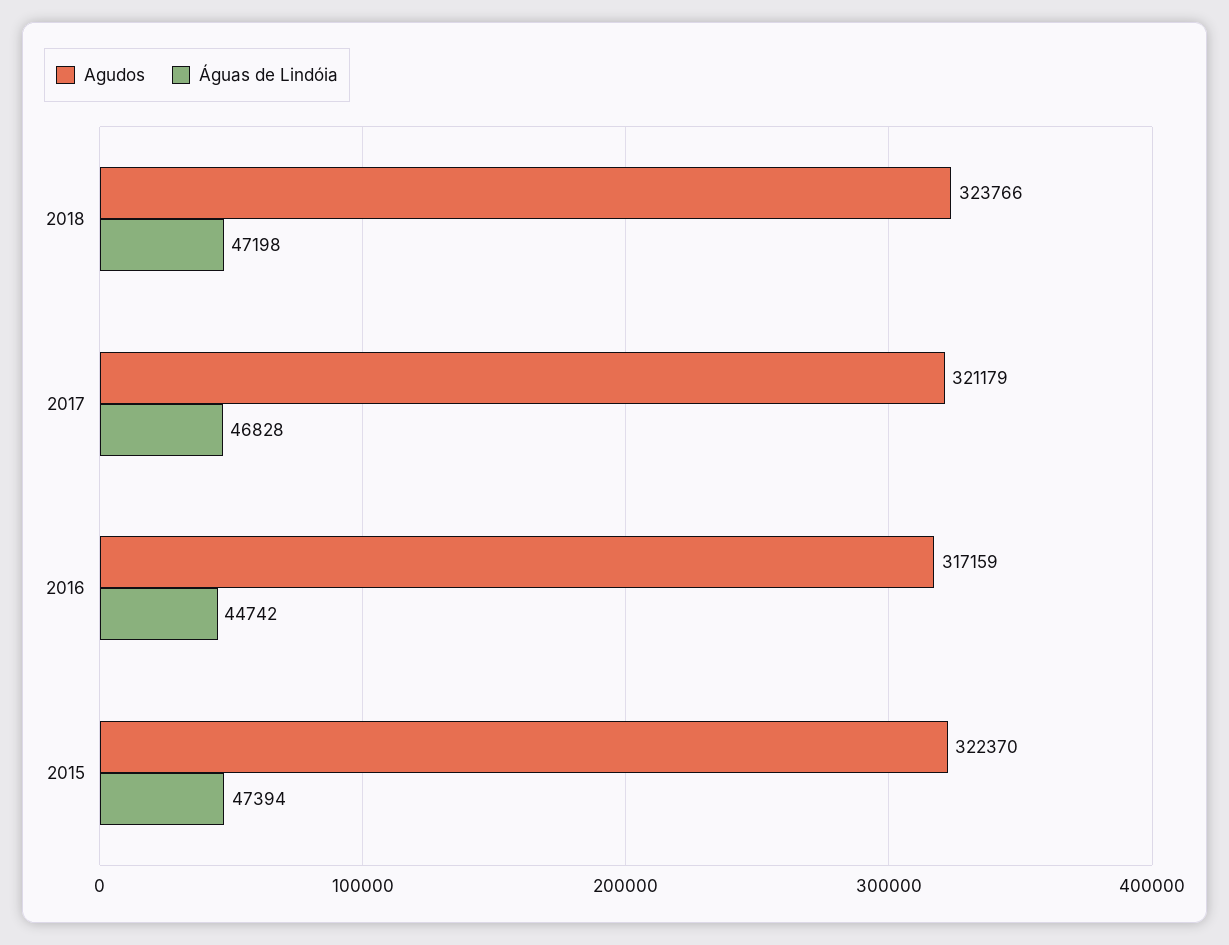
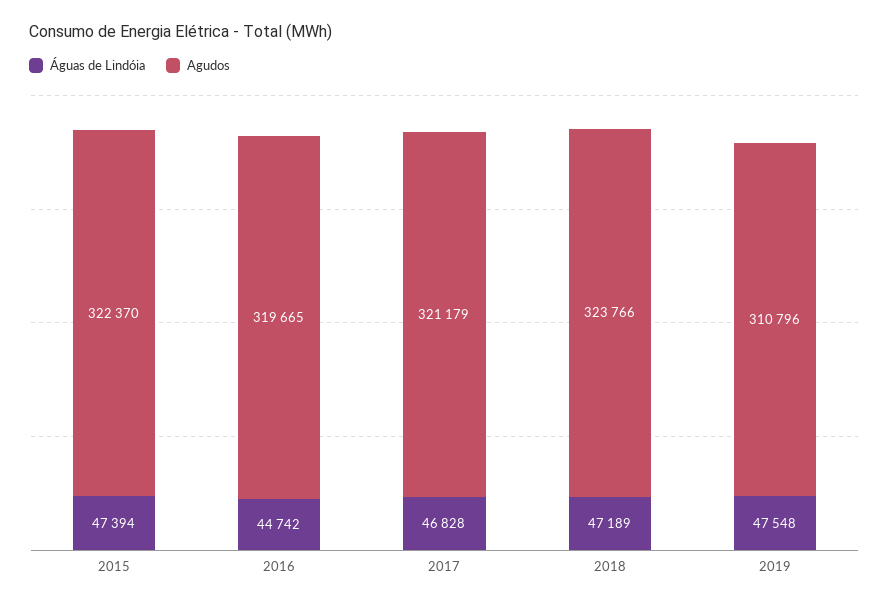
Águas de Lindóia, 2018: 47198 -> 47189
Agudos, 2016: 317159 -> 319665
Águas de Lindóia, 2019: none -> 47548
Agudos, 2019: none -> 310796

